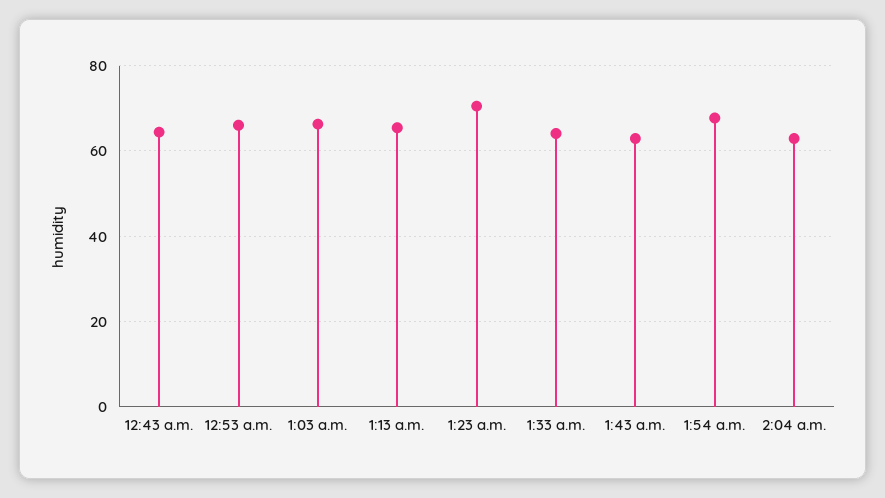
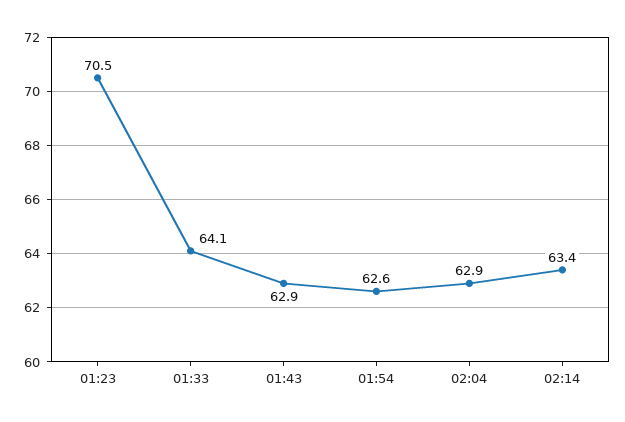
12:43 a.m.: 64 -> none
12:53 a.m.: 66 -> none
1:03 a.m.: 66 -> none
1:13 a.m.: 66 -> none
1:54 a.m.: 68 -> 62.6
02:14: none -> 63.4

